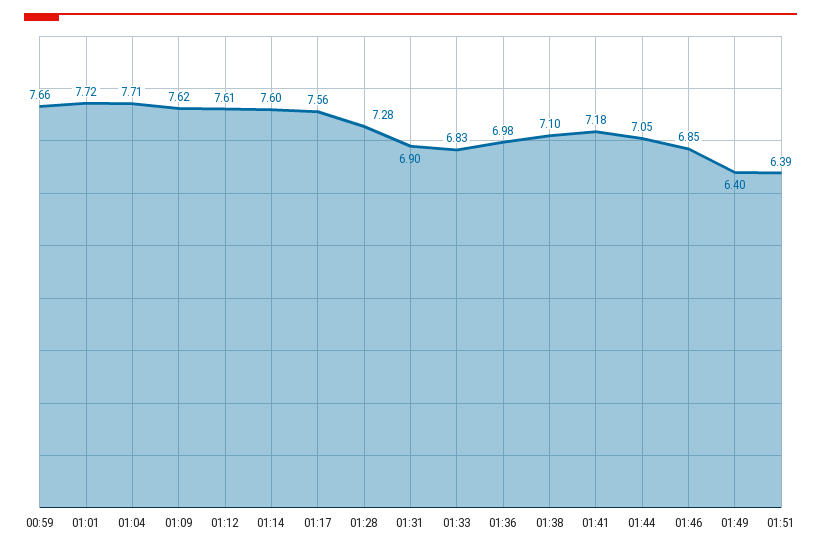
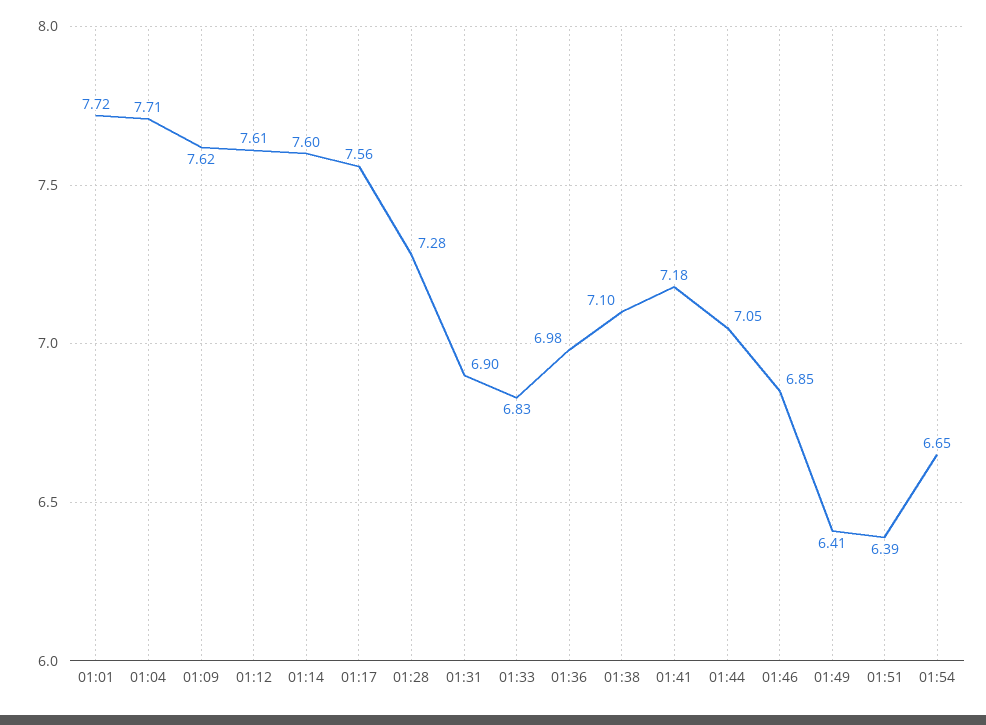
00:59: 7.66 -> none
01:49: 6.4 -> 6.41
01:54: none -> 6.65

